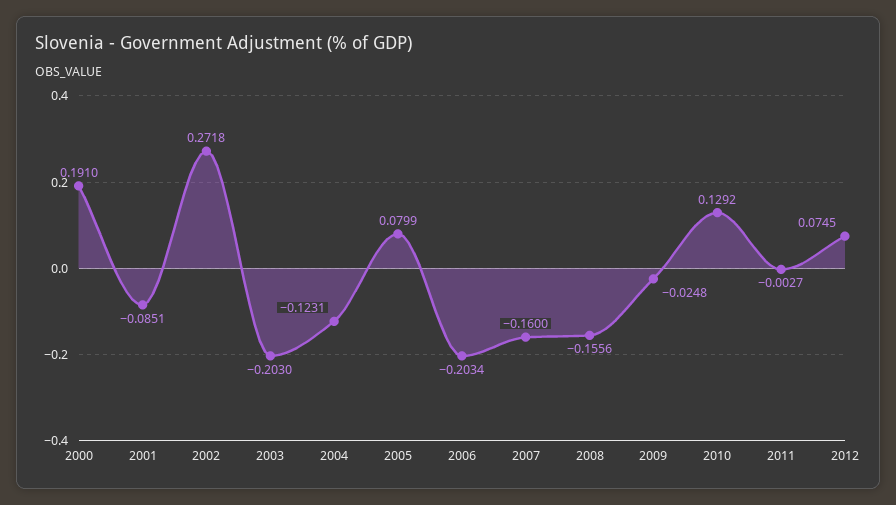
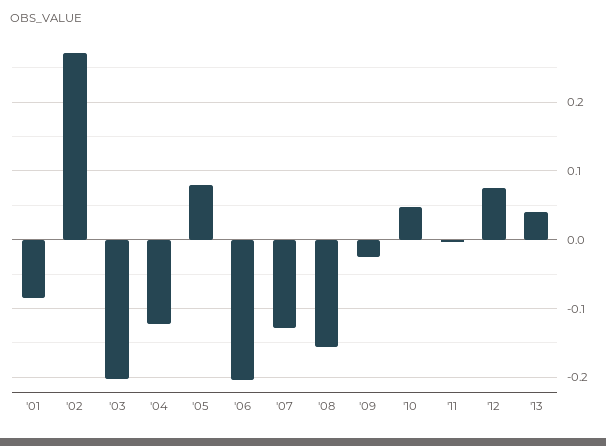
2000: 0.191 -> none
2007: -0.16 -> -0.13
2010: 0.1292 -> 0.05
'13: none -> 0.04

